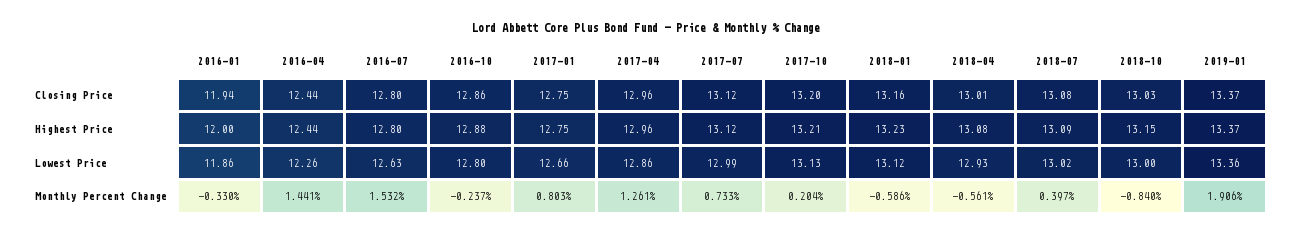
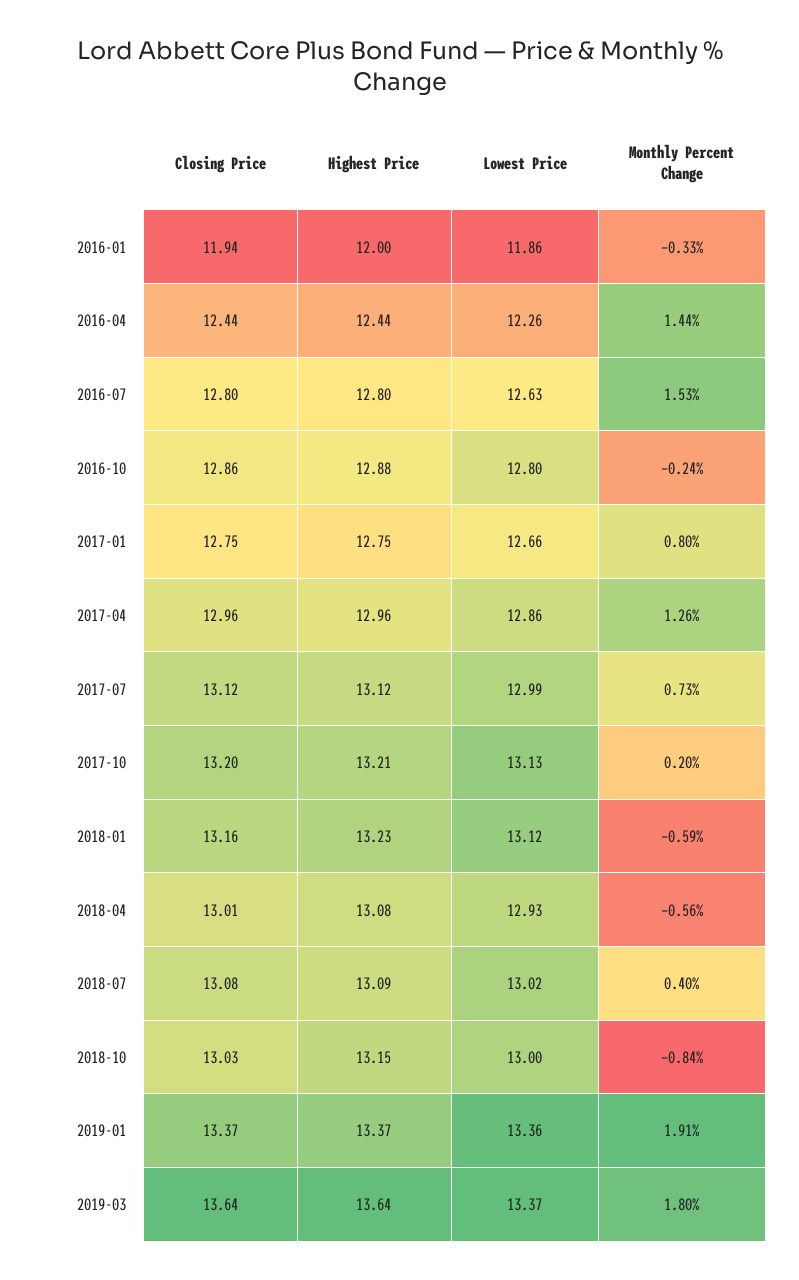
2019-03, Closing Price: none -> 13.64
2019-03, Highest Price: none -> 13.64
2019-03, Lowest Price: none -> 13.37
2019-03, Monthly Percent Change: none -> 1.8

